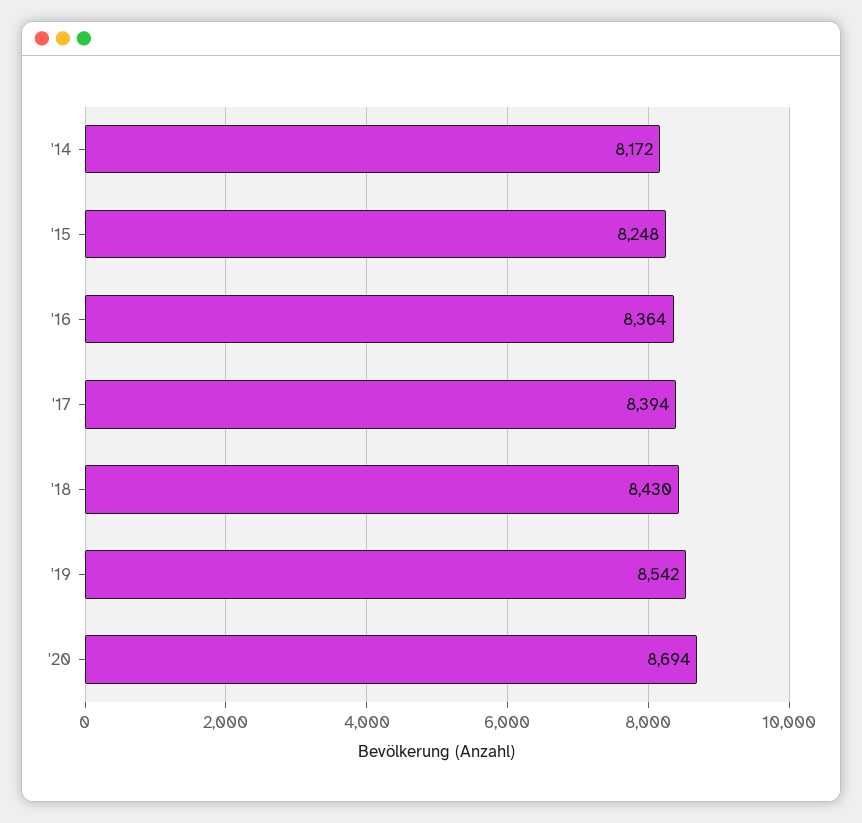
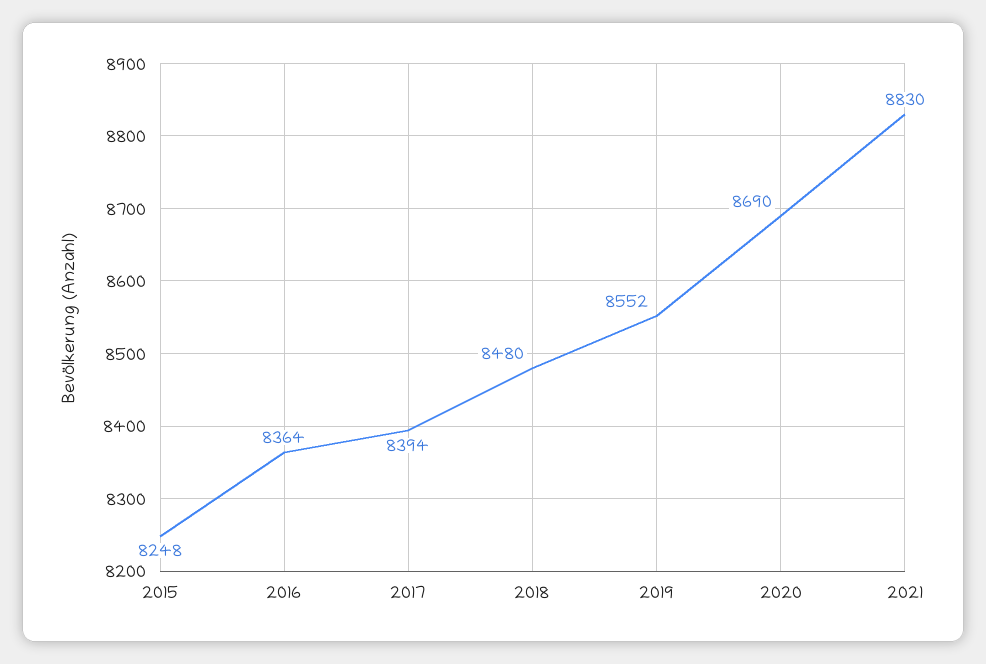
'14: 8172 -> none
'18: 8430 -> 8480
'19: 8542 -> 8552
'20: 8694 -> 8690
2021: none -> 8830

